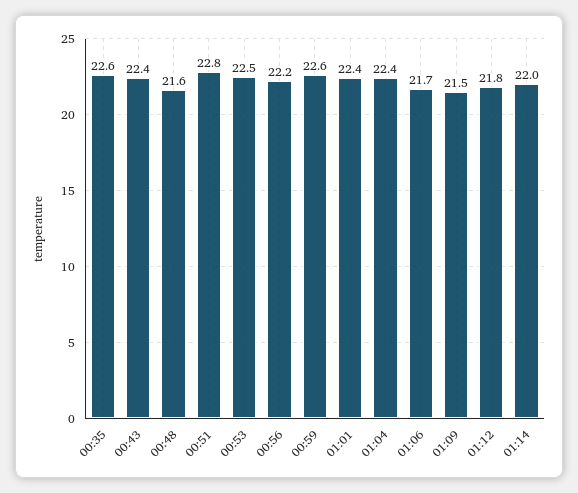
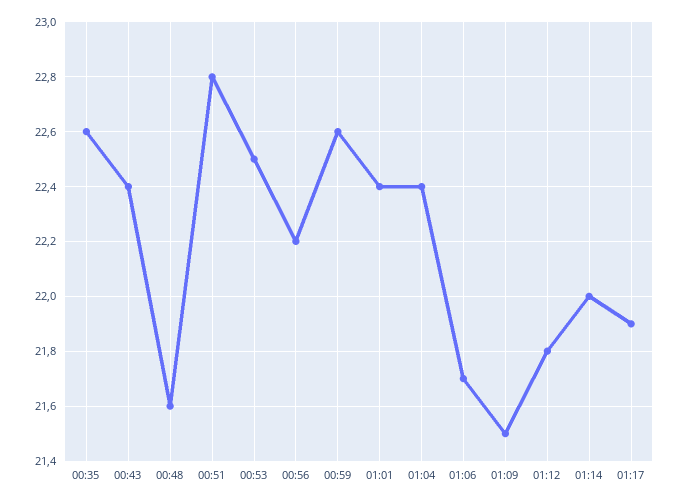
01:17: none -> 21.9

